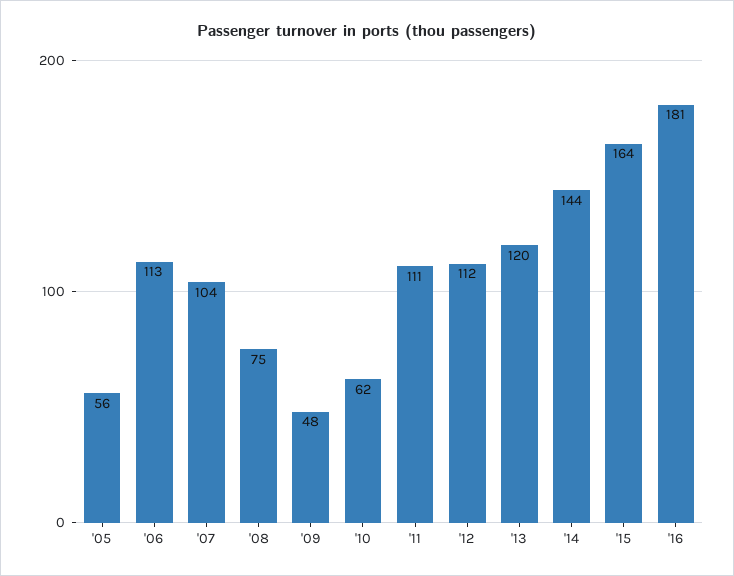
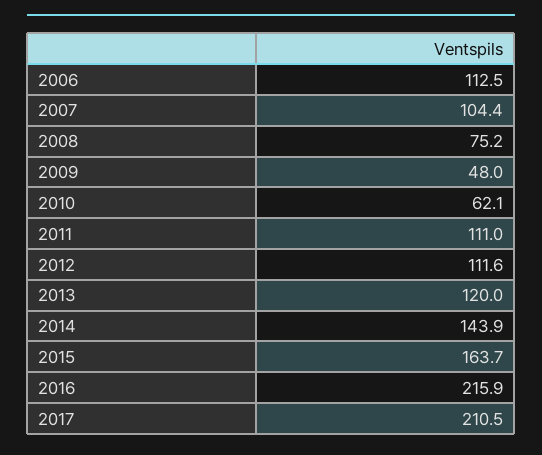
'05: 56 -> none
'16: 181 -> 215.9
2017: none -> 210.5

